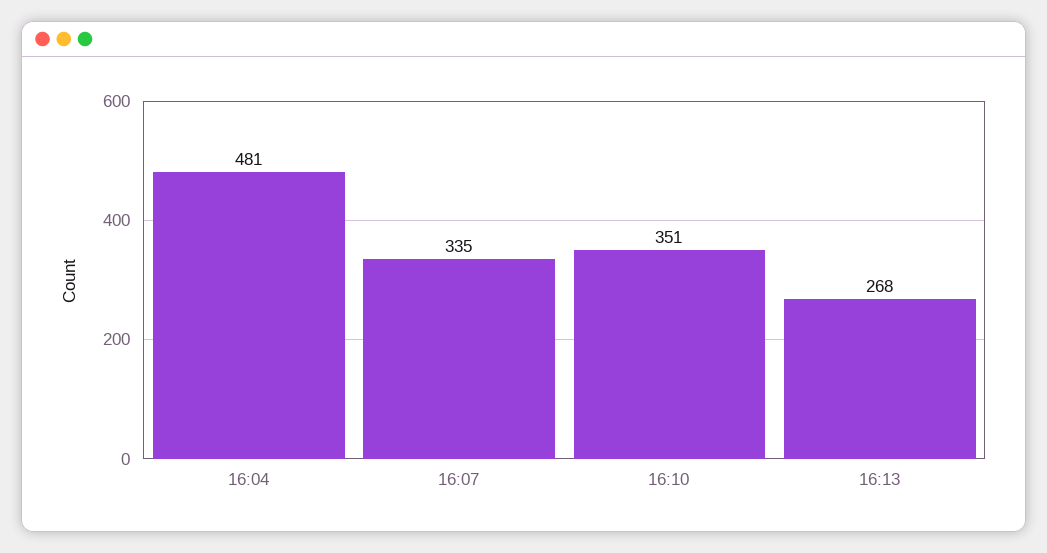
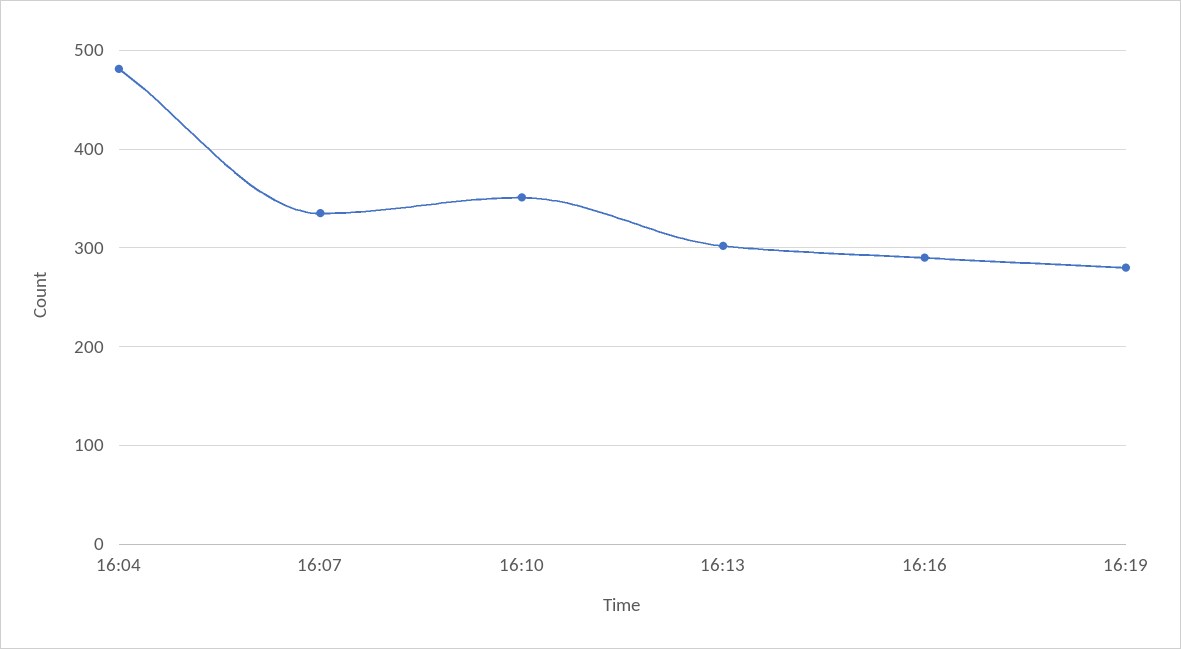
16:13: 268 -> 300
16:16: none -> 290
16:19: none -> 280

